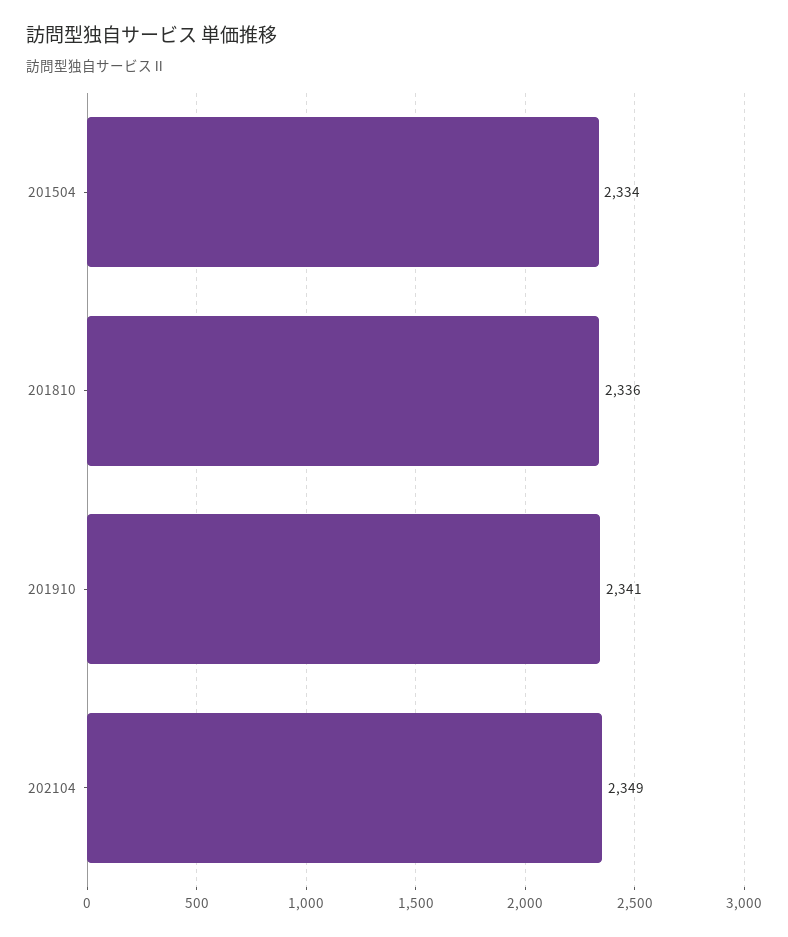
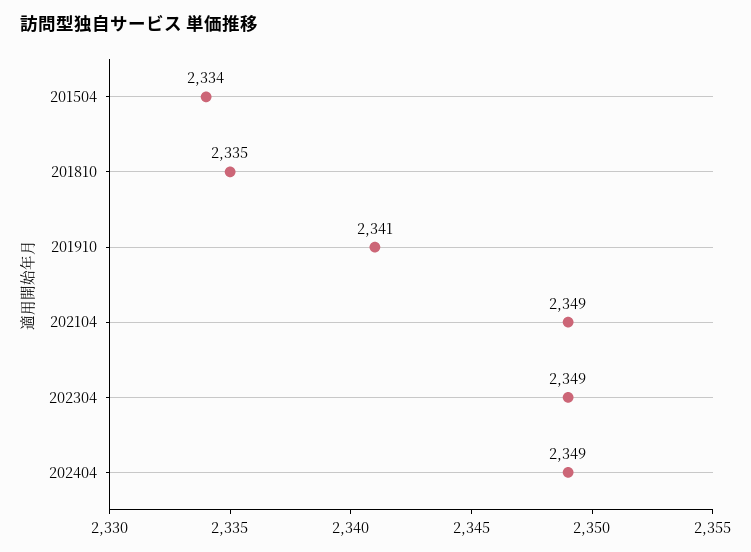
201810: 2336 -> 2335
202304: none -> 2349
202404: none -> 2349

